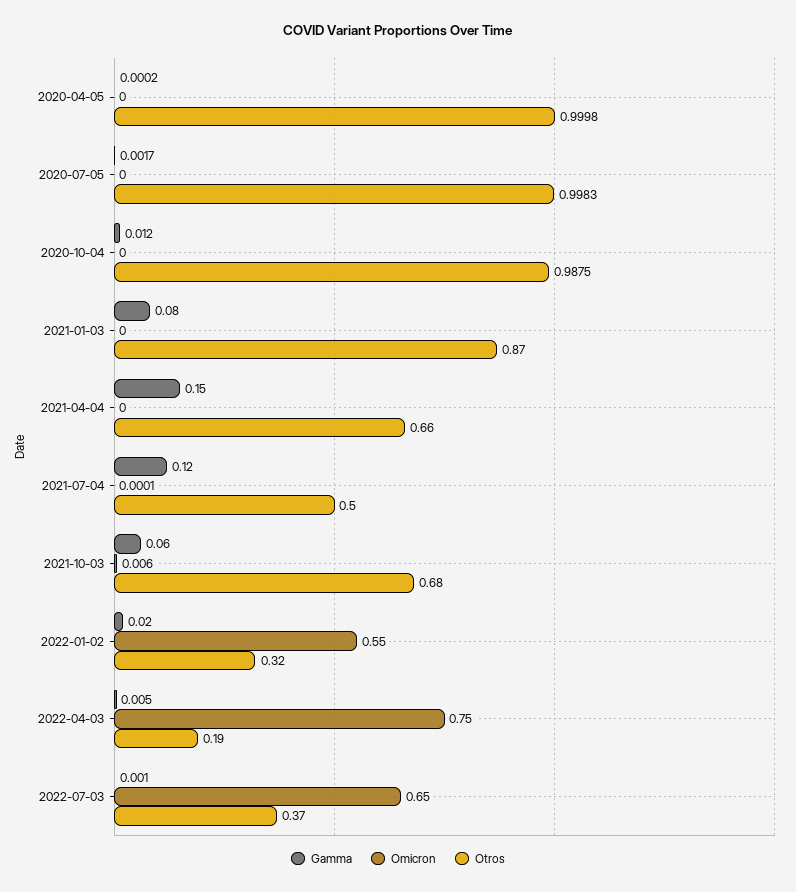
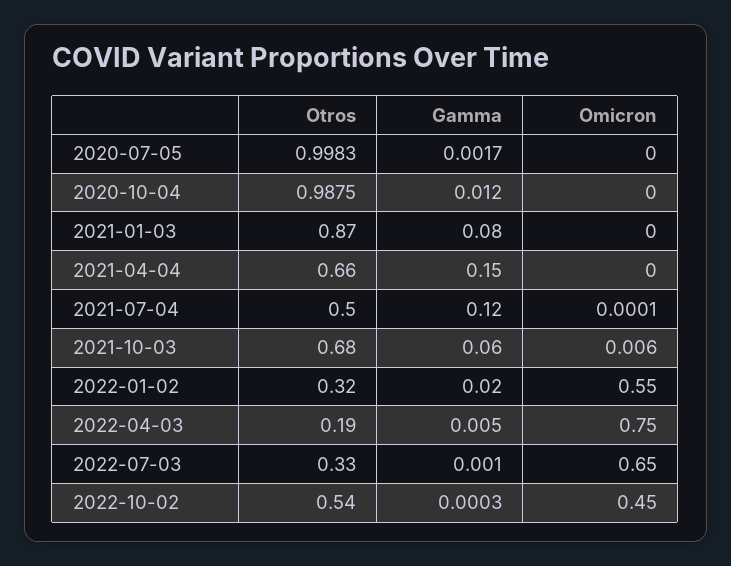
Gamma, 2020-04-05: 0.0002 -> none
Omicron, 2020-04-05: 0 -> none
Otros, 2020-04-05: 0.9998 -> none
Otros, 2022-07-03: 0.37 -> 0.33
Otros, 2022-10-02: none -> 0.54
Gamma, 2022-10-02: none -> 0.0003
Omicron, 2022-10-02: none -> 0.45

